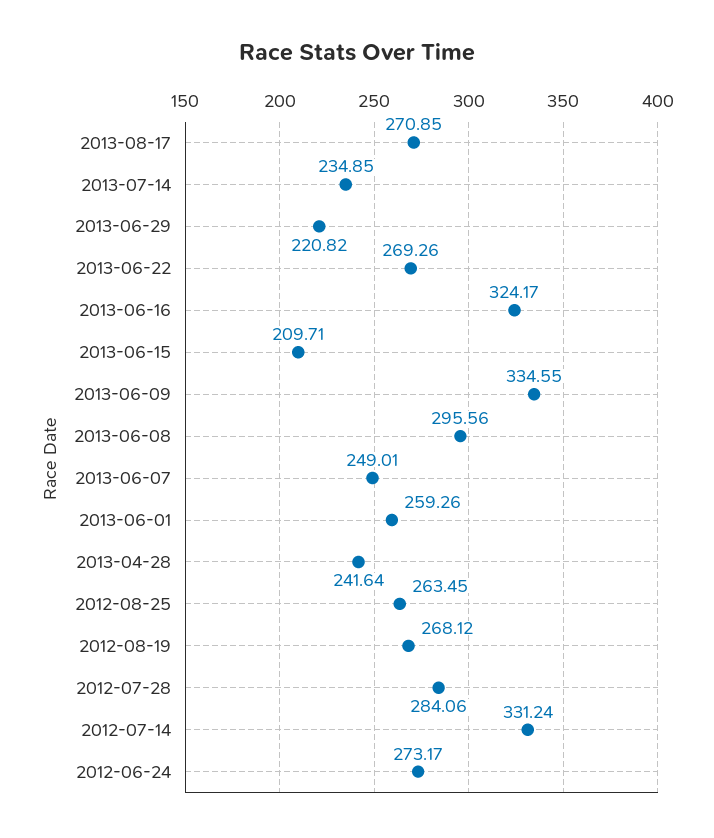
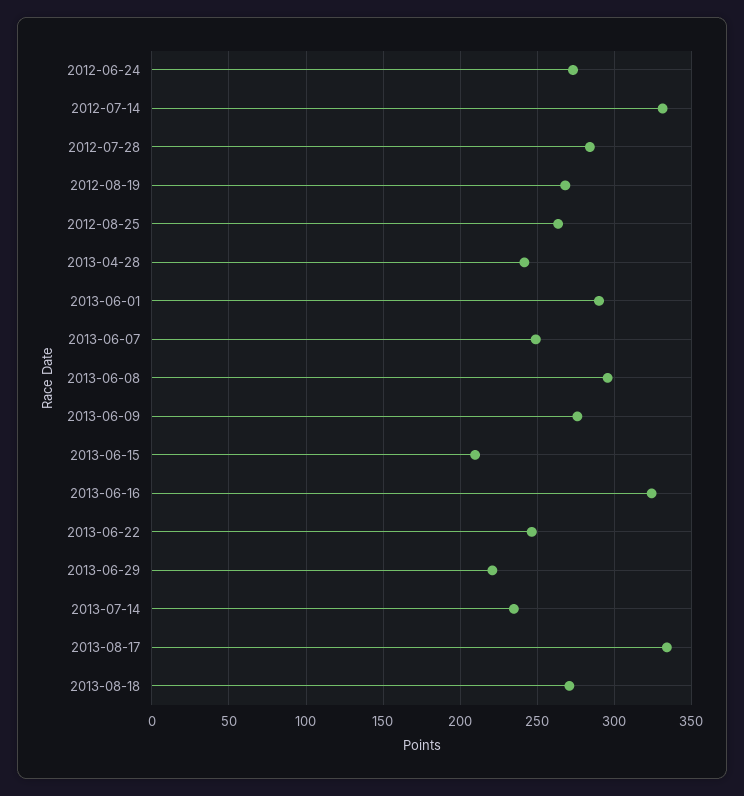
2013-08-17: 270.85 -> 335
2013-06-22: 269.26 -> 245
2013-06-09: 334.55 -> 275
2013-06-01: 259.26 -> 290
2013-08-18: none -> 270

